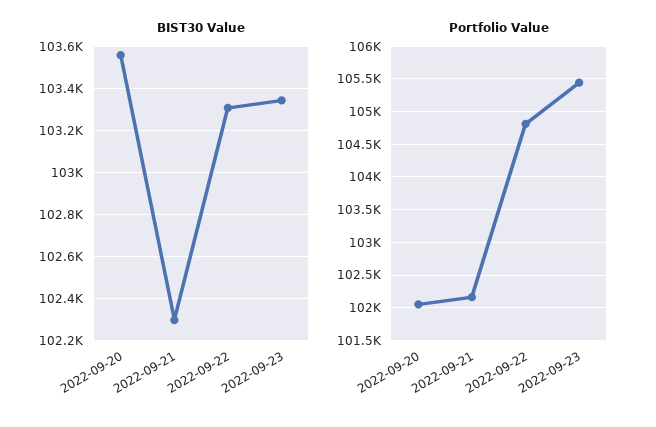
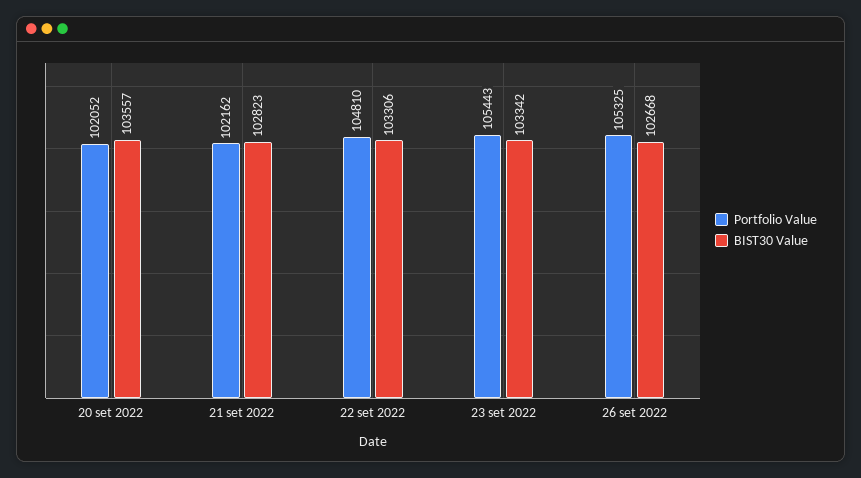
BIST30 Value, 2022-09-21: 102300 -> 102823
Portfolio Value, 26 set 2022: none -> 105325
BIST30 Value, 26 set 2022: none -> 102668

